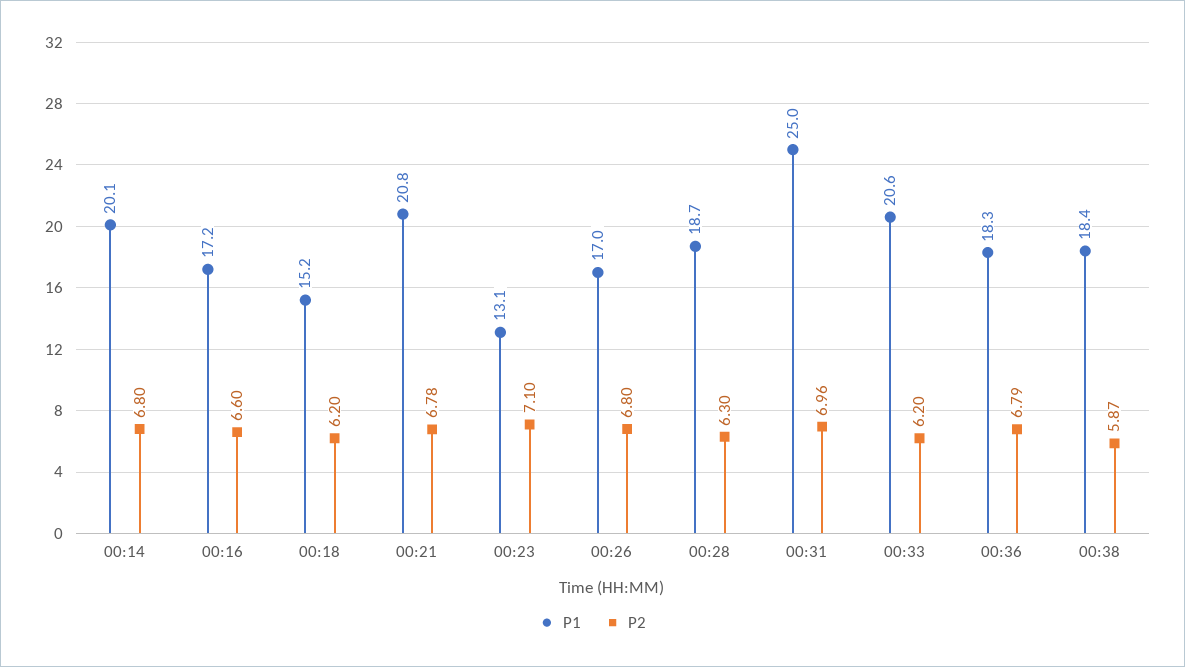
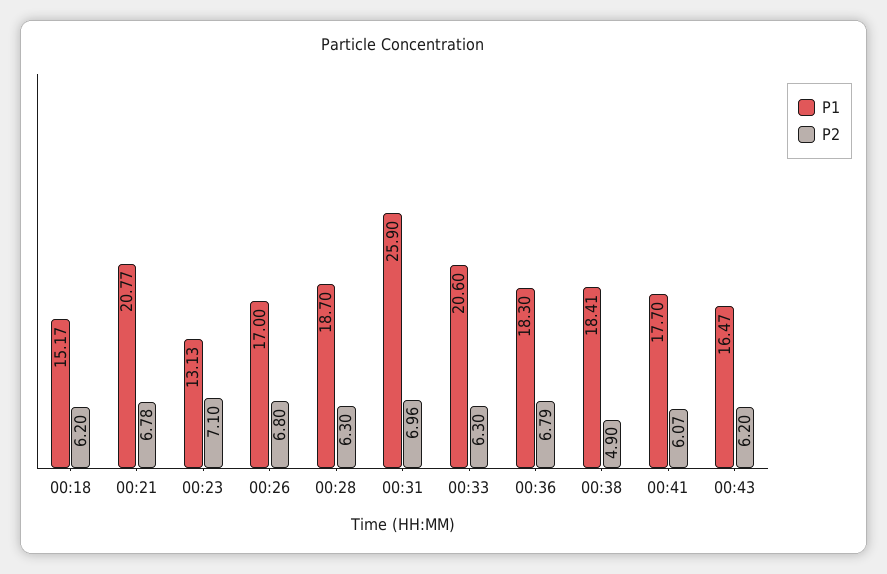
P1, 00:14: 20.1 -> none
P2, 00:14: 6.8 -> none
P1, 00:16: 17.2 -> none
P2, 00:16: 6.6 -> none
P1, 00:31: 25 -> 25.9
P2, 00:33: 6.2 -> 6.3
P2, 00:38: 5.87 -> 4.9
P1, 00:41: none -> 17.7
P2, 00:41: none -> 6.07
P1, 00:43: none -> 16.47
P2, 00:43: none -> 6.2

